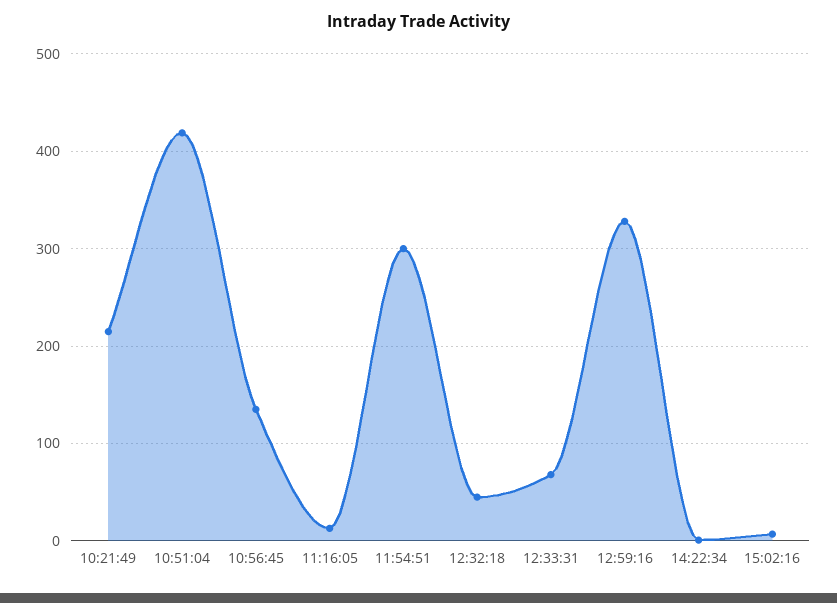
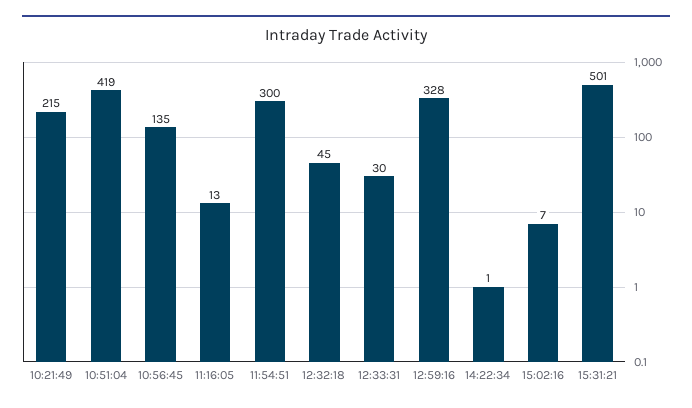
12:33:31: 70 -> 30
15:31:21: none -> 501

